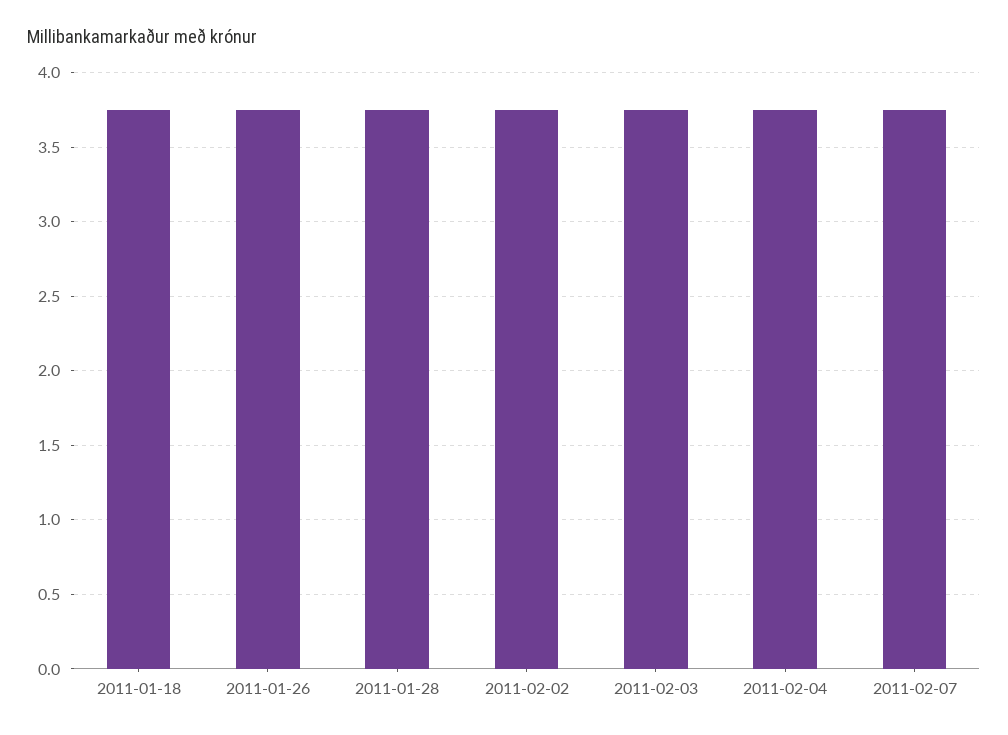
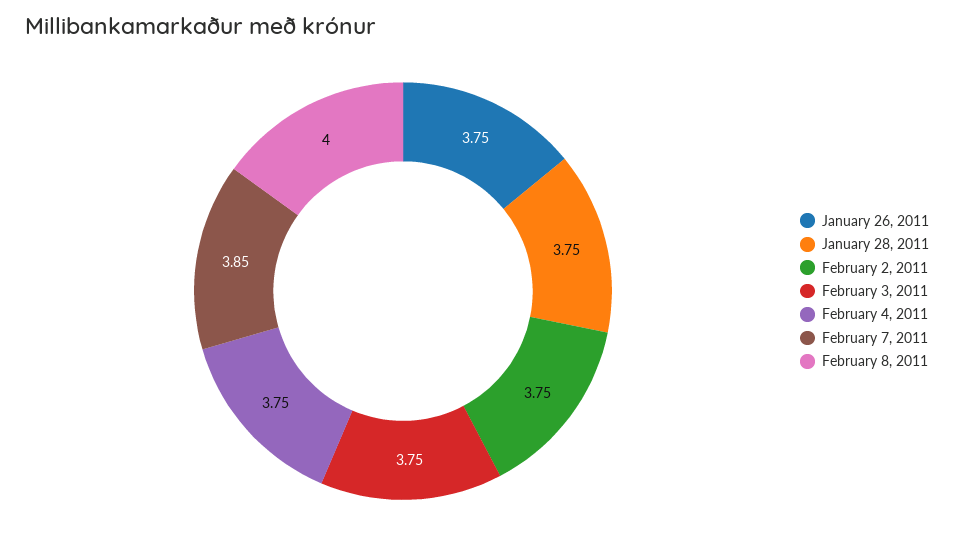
2011-01-18: 3.75 -> none
2011-02-07: 3.75 -> 3.85
February 8, 2011: none -> 4

